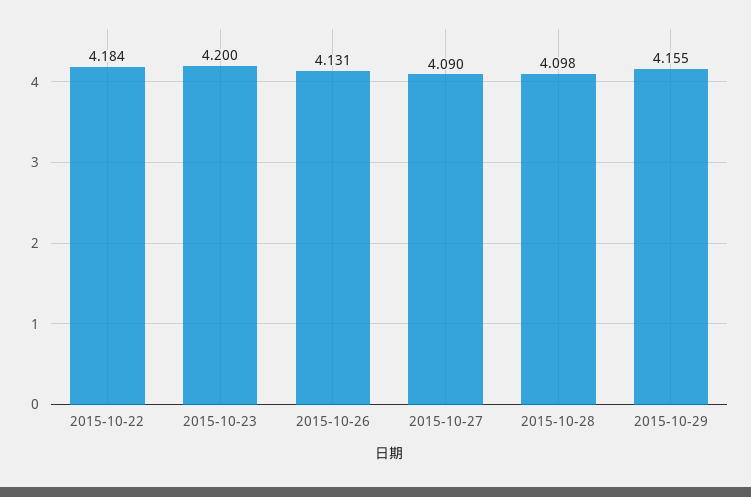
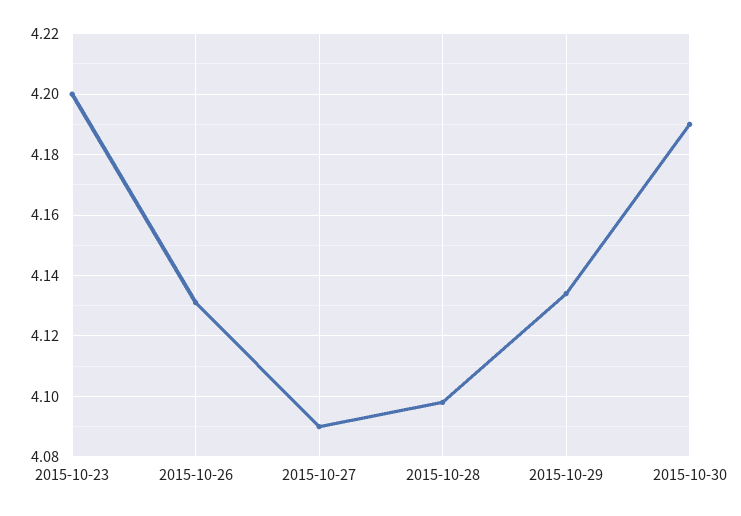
2015-10-22: 4.184 -> none
2015-10-29: 4.155 -> 4.135
2015-10-30: none -> 4.19

